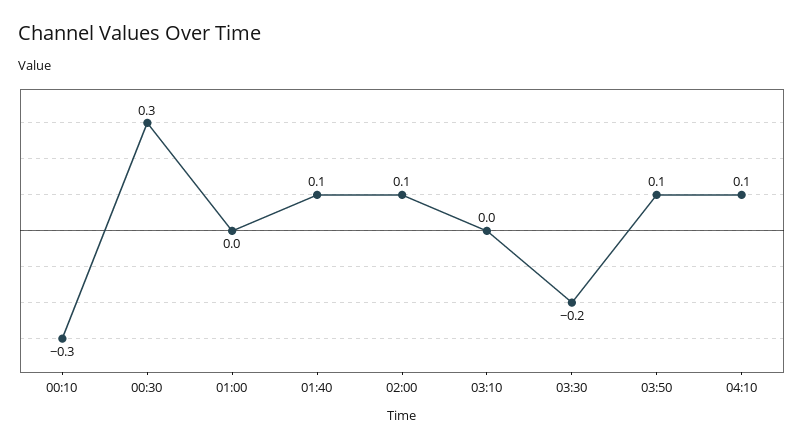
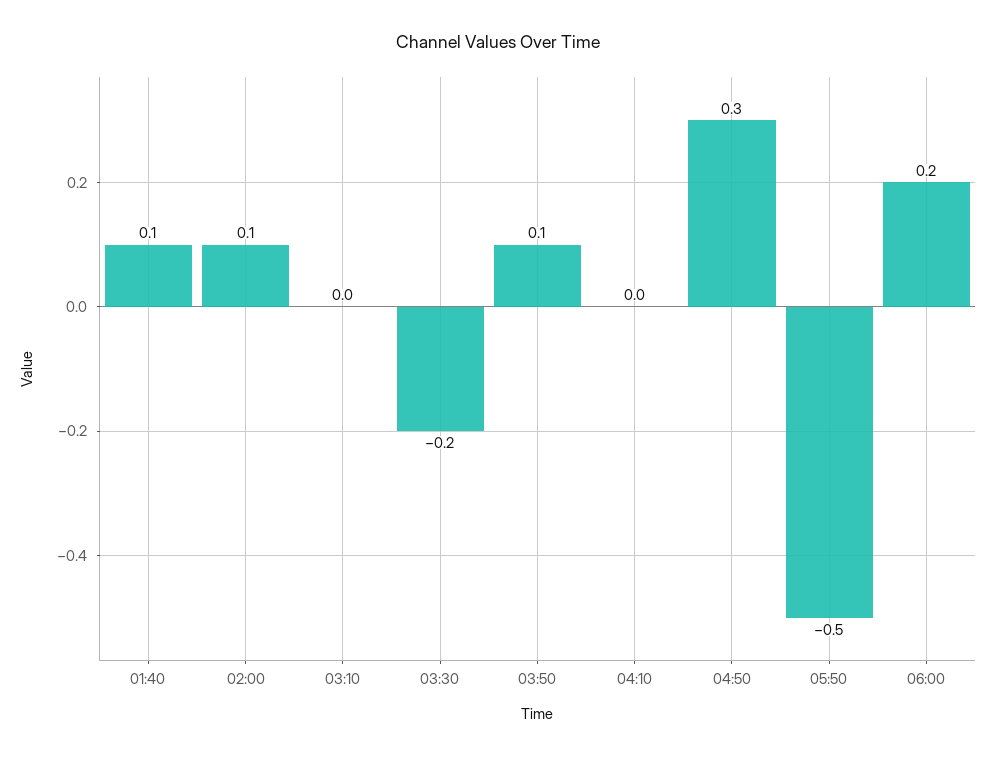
00:10: -0.3 -> none
00:30: 0.3 -> none
01:00: 0 -> none
04:10: 0.1 -> 0
04:50: none -> 0.3
05:50: none -> -0.5
06:00: none -> 0.2

